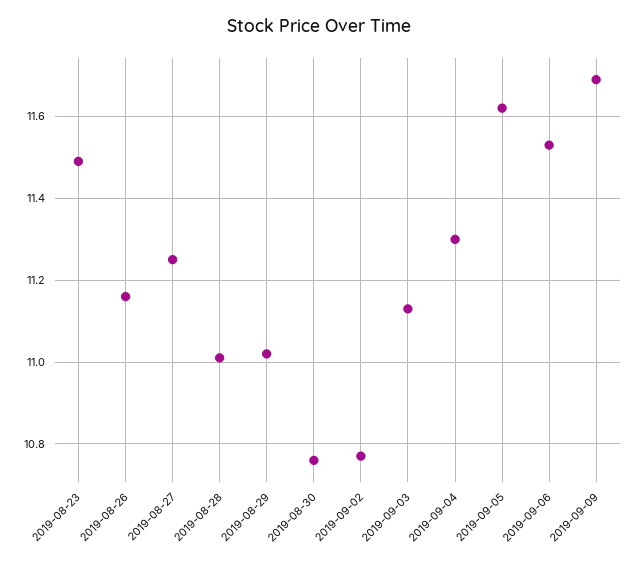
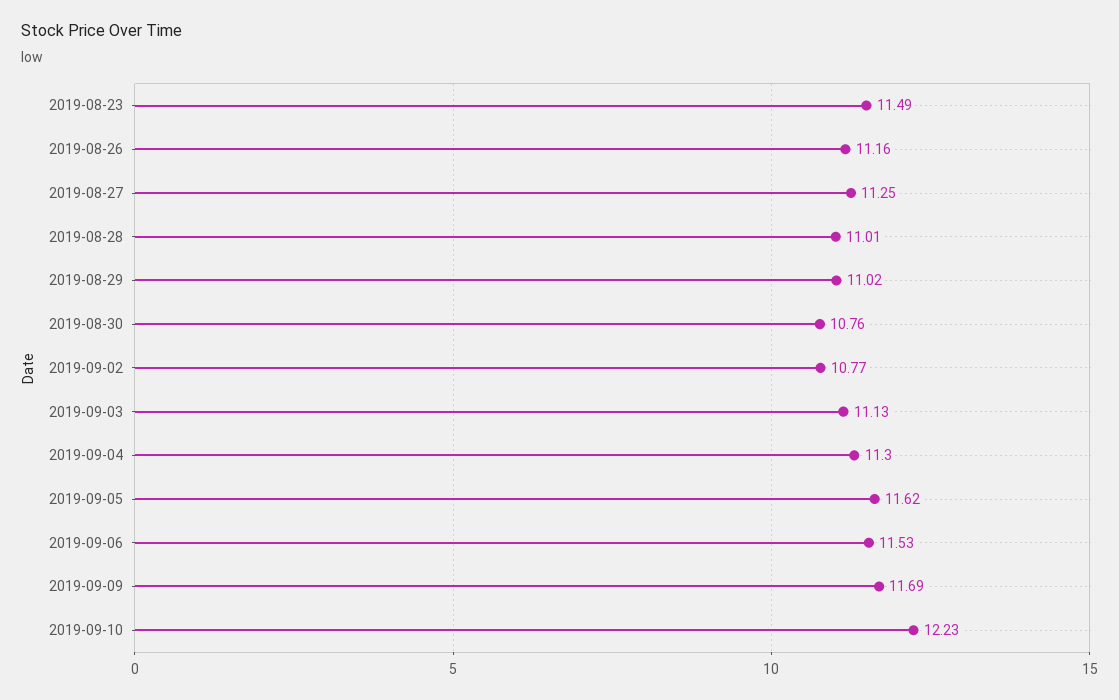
2019-09-10: none -> 12.23

